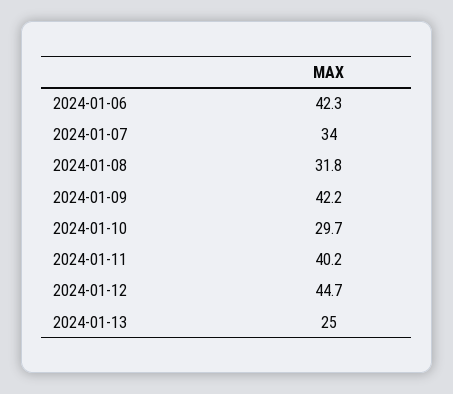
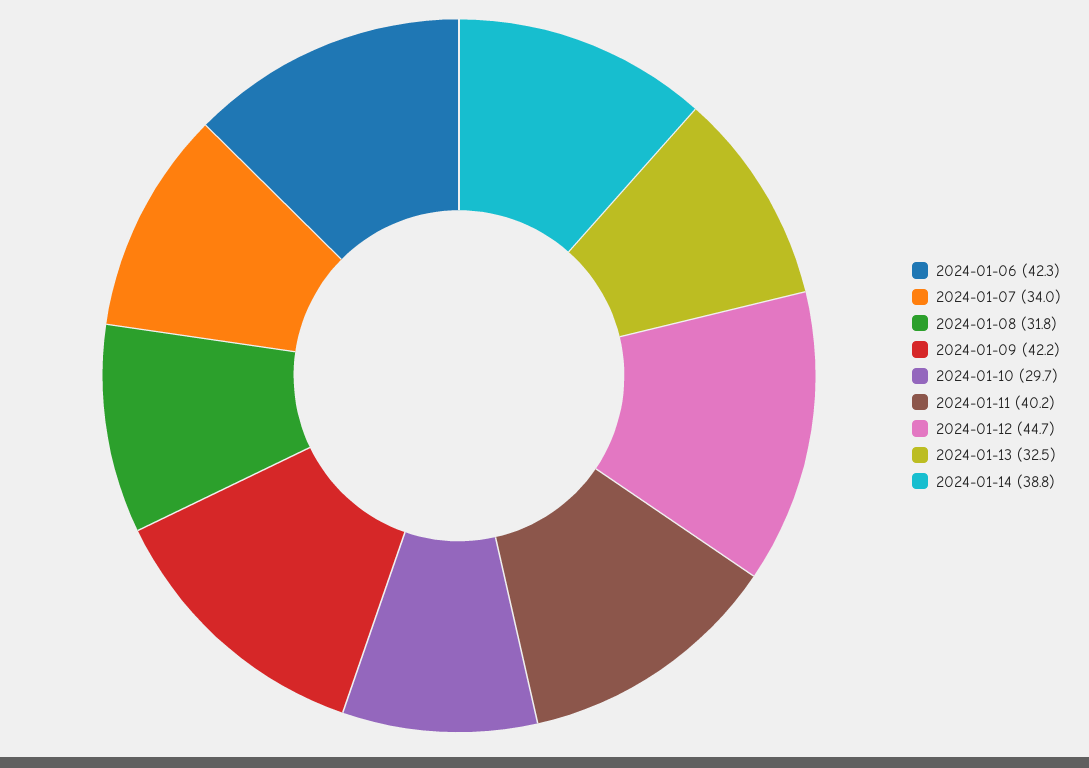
2024-01-13: 25 -> 32.5
2024-01-14: none -> 38.8

